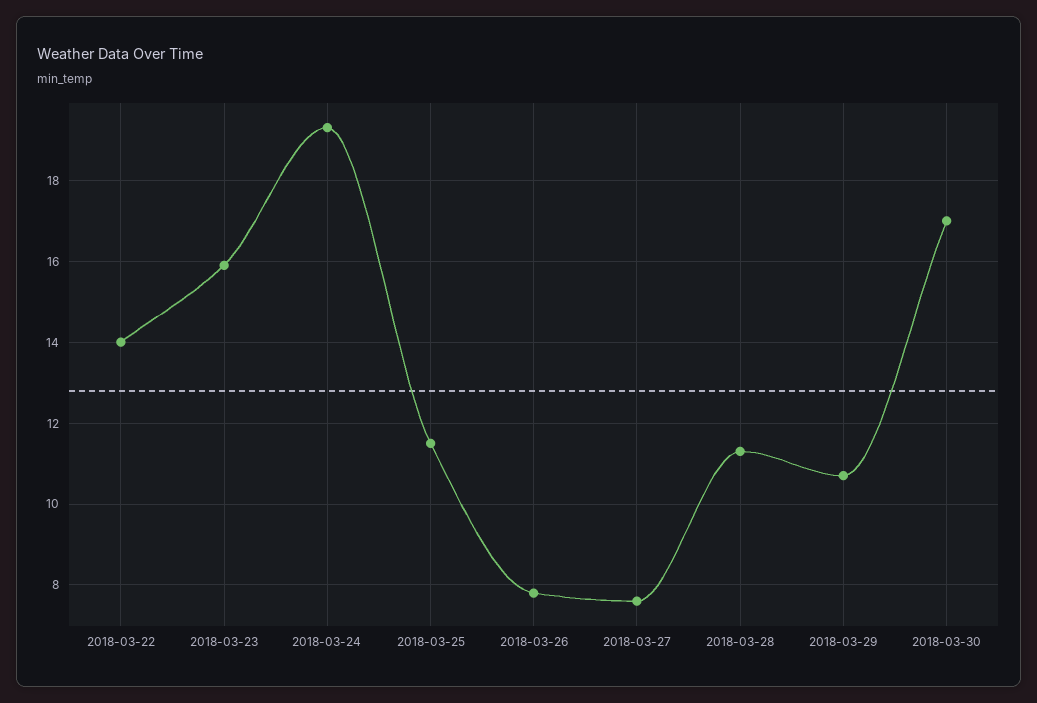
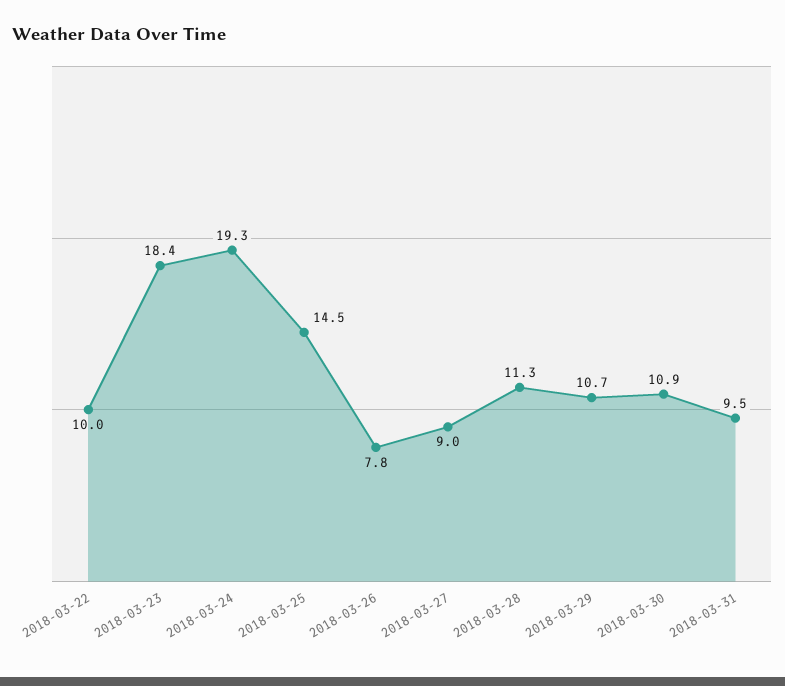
2018-03-22: 14 -> 10
2018-03-23: 16 -> 18.4
2018-03-25: 11.5 -> 14.5
2018-03-27: 7.5 -> 9
2018-03-30: 17 -> 10.9
2018-03-31: none -> 9.5

